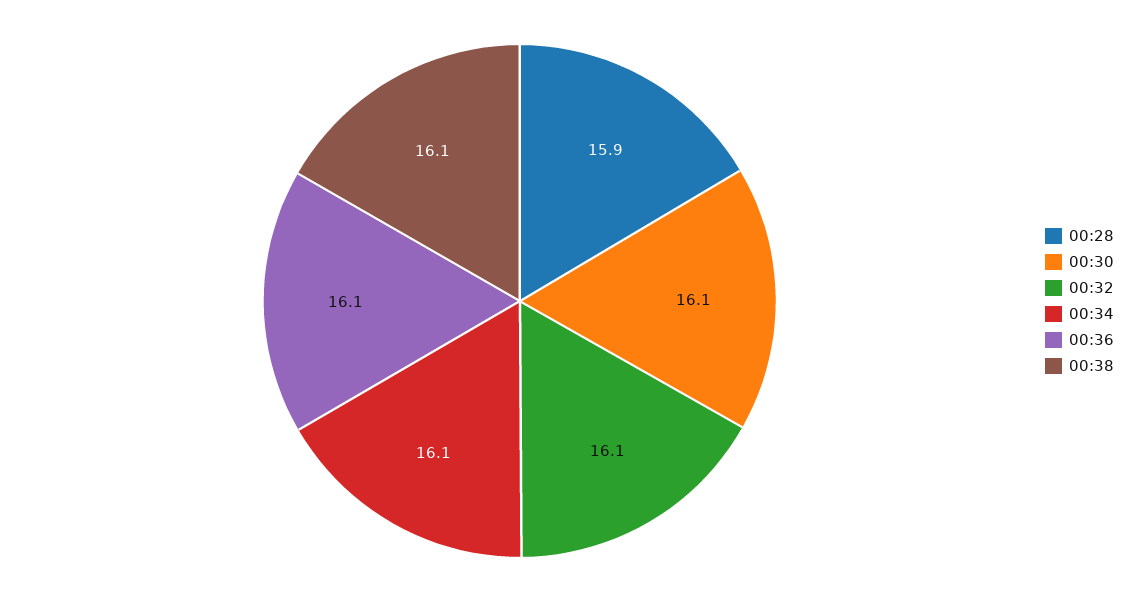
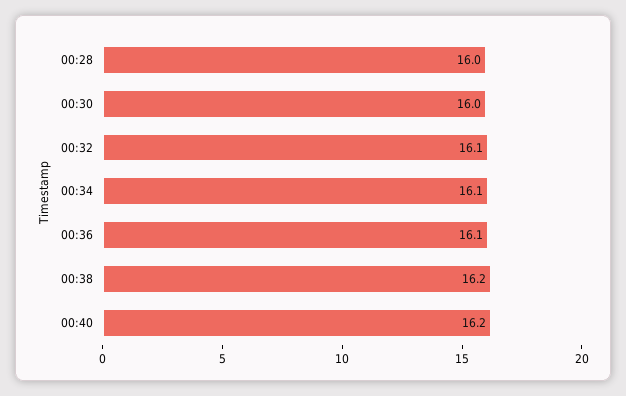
00:28: 15.9 -> 16
00:30: 16.1 -> 16
00:38: 16.1 -> 16.2
00:40: none -> 16.2

